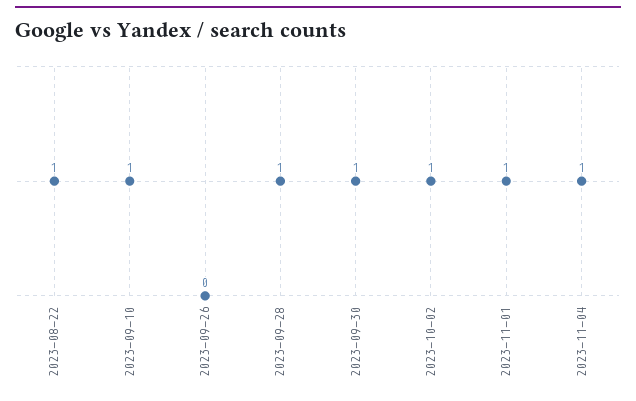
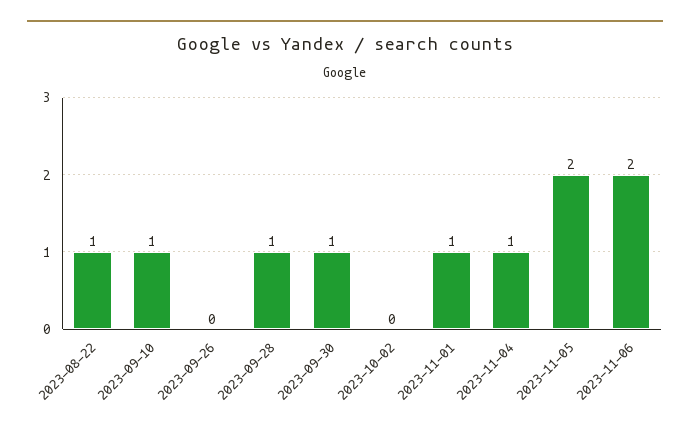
2023-10-02: 1 -> 0
2023-11-05: none -> 2
2023-11-06: none -> 2

